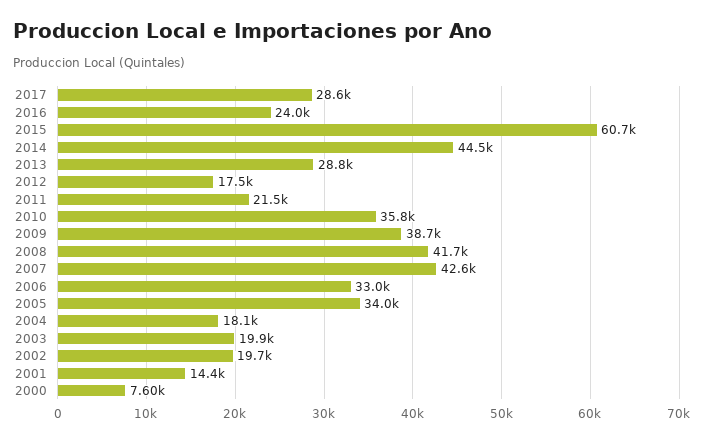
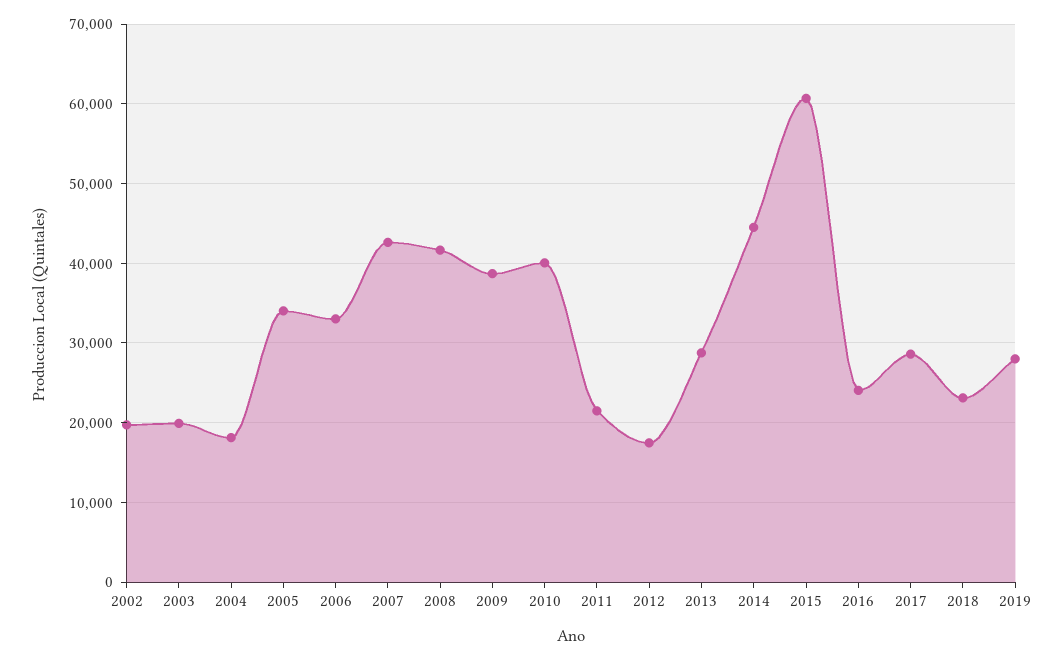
2010: 35800 -> 40000
2001: 14400 -> none
2000: 7600 -> none
2018: none -> 23000
2019: none -> 28000

